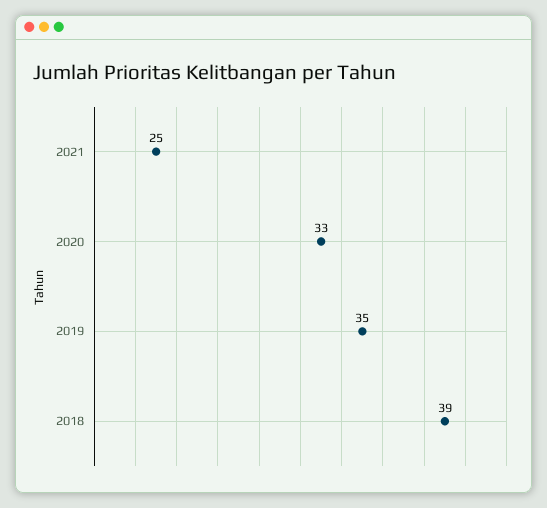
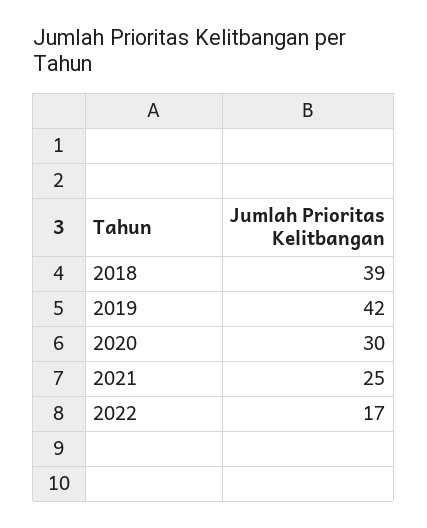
2020: 33 -> 30
2019: 35 -> 42
2022: none -> 17

